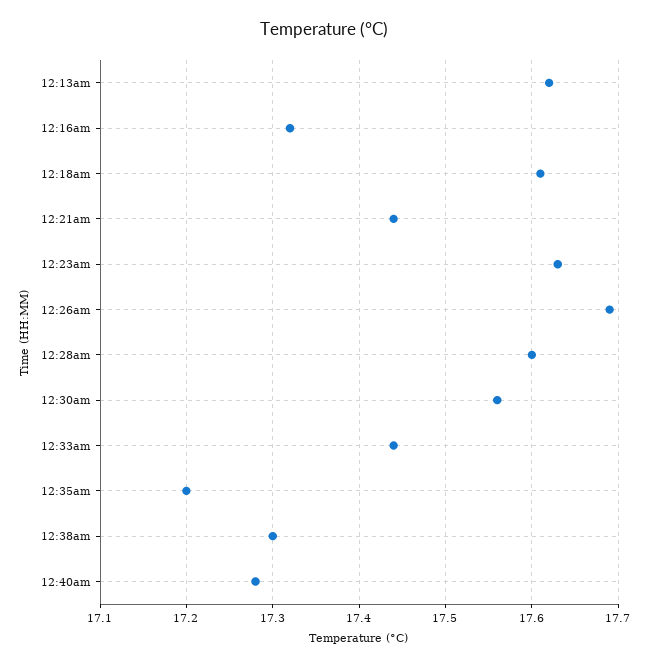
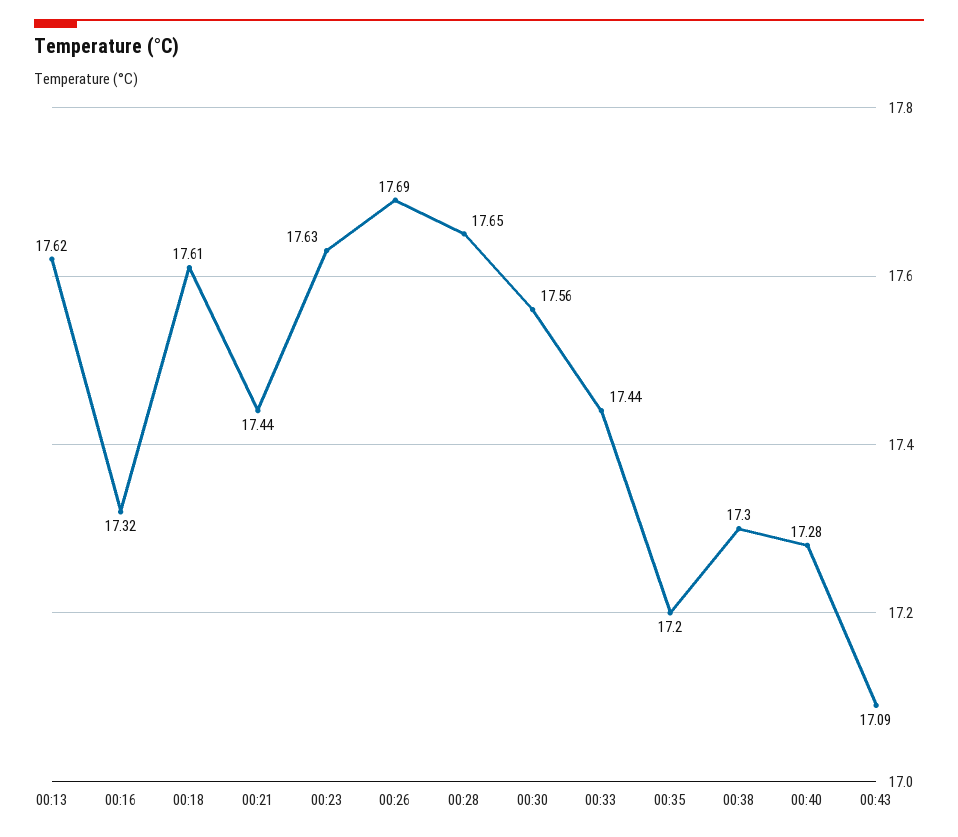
12:28am: 17.6 -> 17.65
00:43: none -> 17.09

